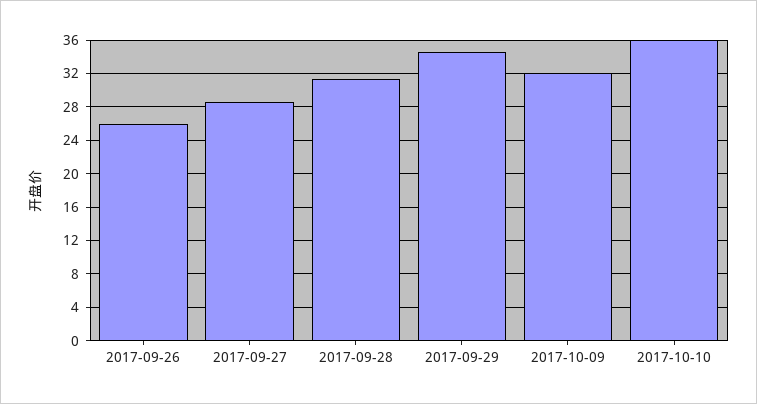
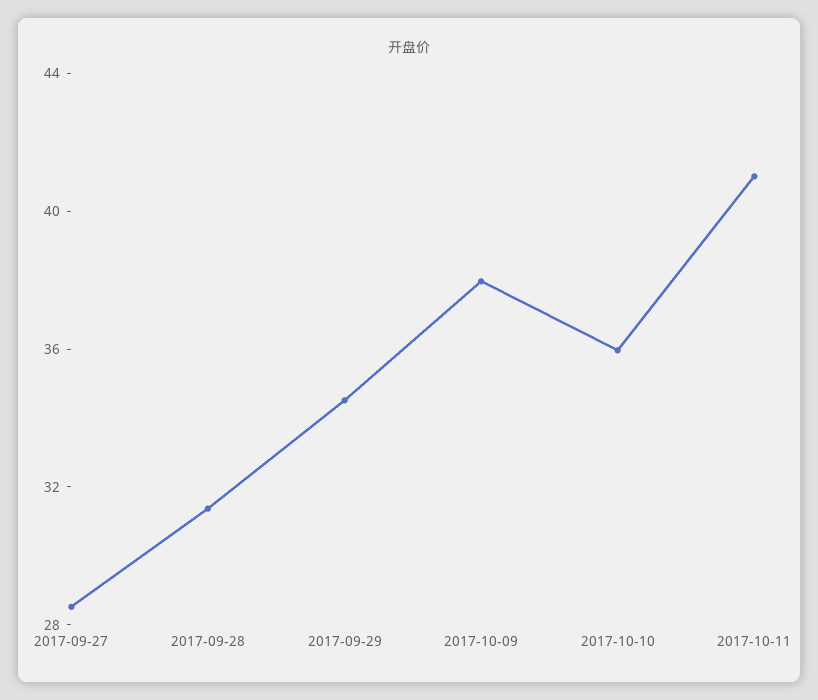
2017-09-26: 26 -> none
2017-10-09: 32 -> 38
2017-10-11: none -> 41

